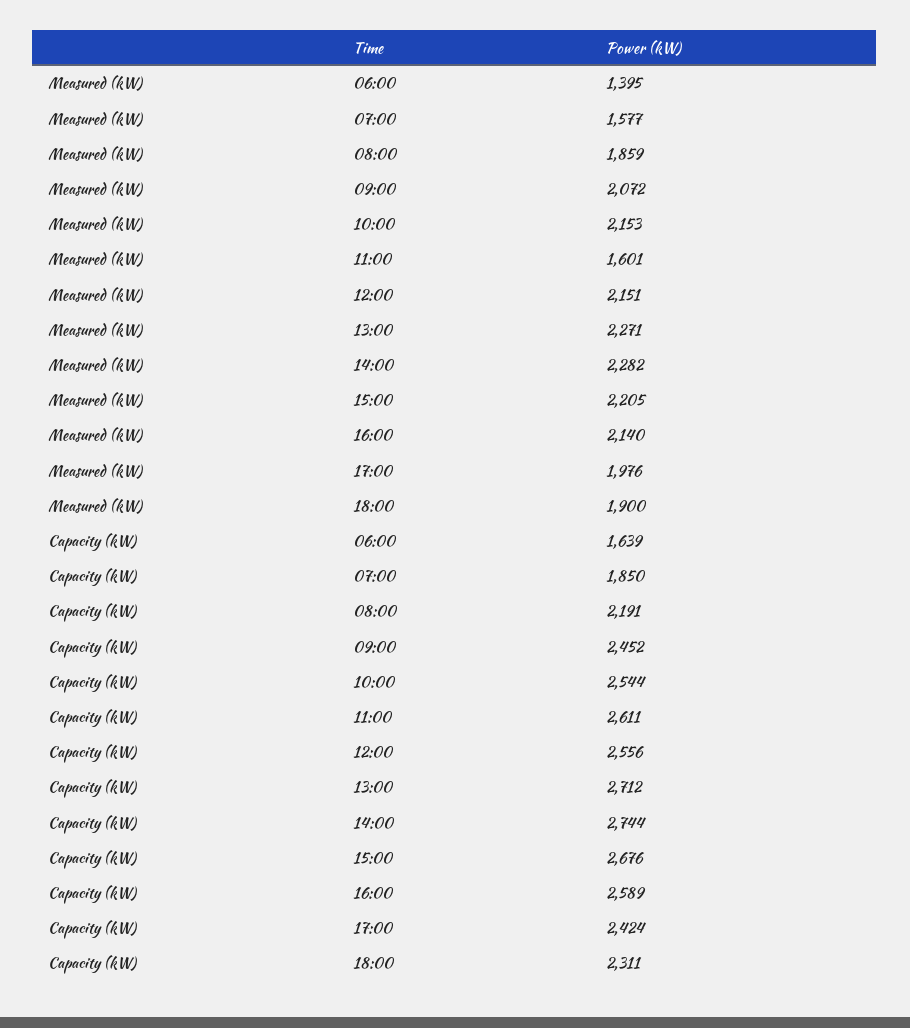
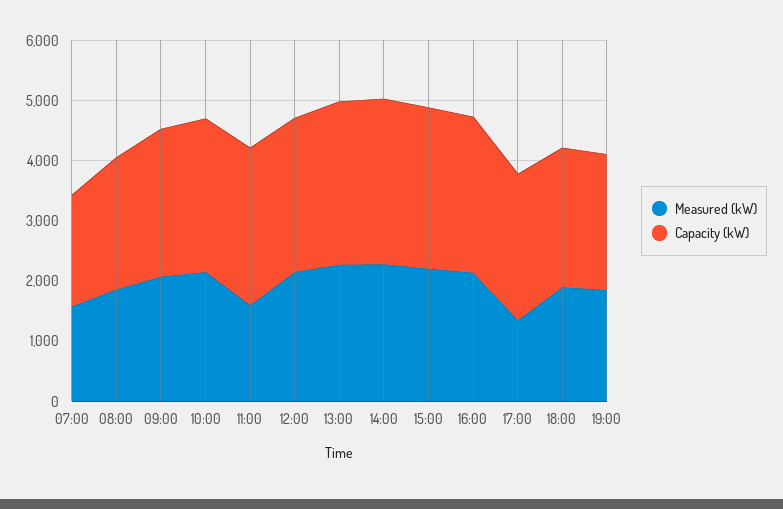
Measured (kW), 06:00: 1395 -> none
Measured (kW), 17:00: 1976 -> 1400
Capacity (kW), 06:00: 1639 -> none
Measured (kW), 19:00: none -> 1800
Capacity (kW), 19:00: none -> 2200

